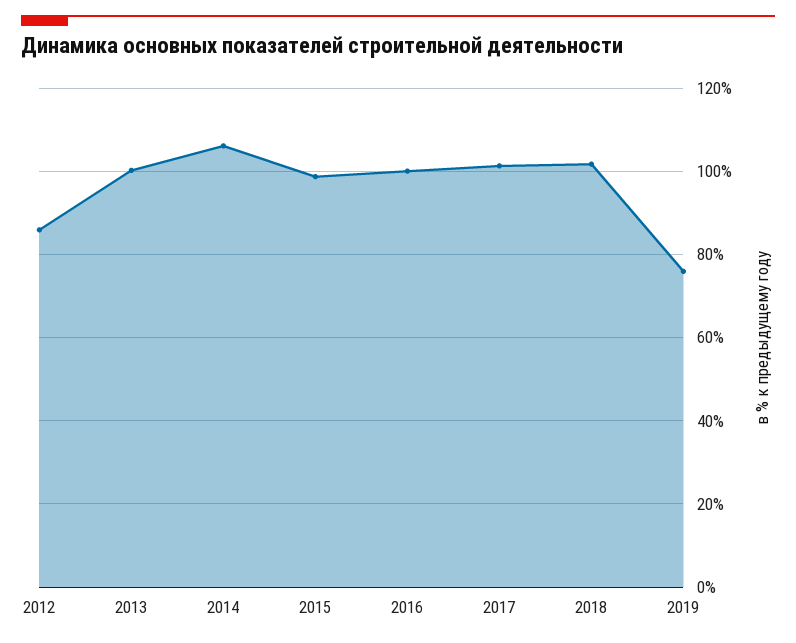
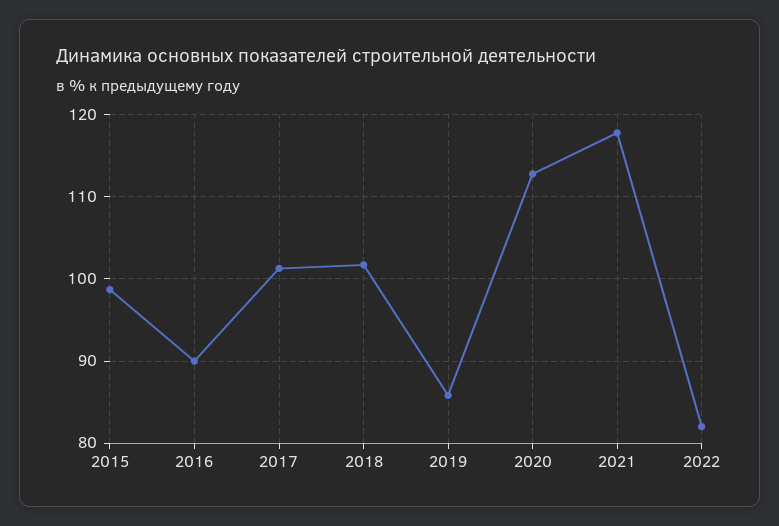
2012: 86 -> none
2013: 100 -> none
2014: 106 -> none
2016: 100 -> 90
2019: 76 -> 86
2020: none -> 113
2021: none -> 118
2022: none -> 82

